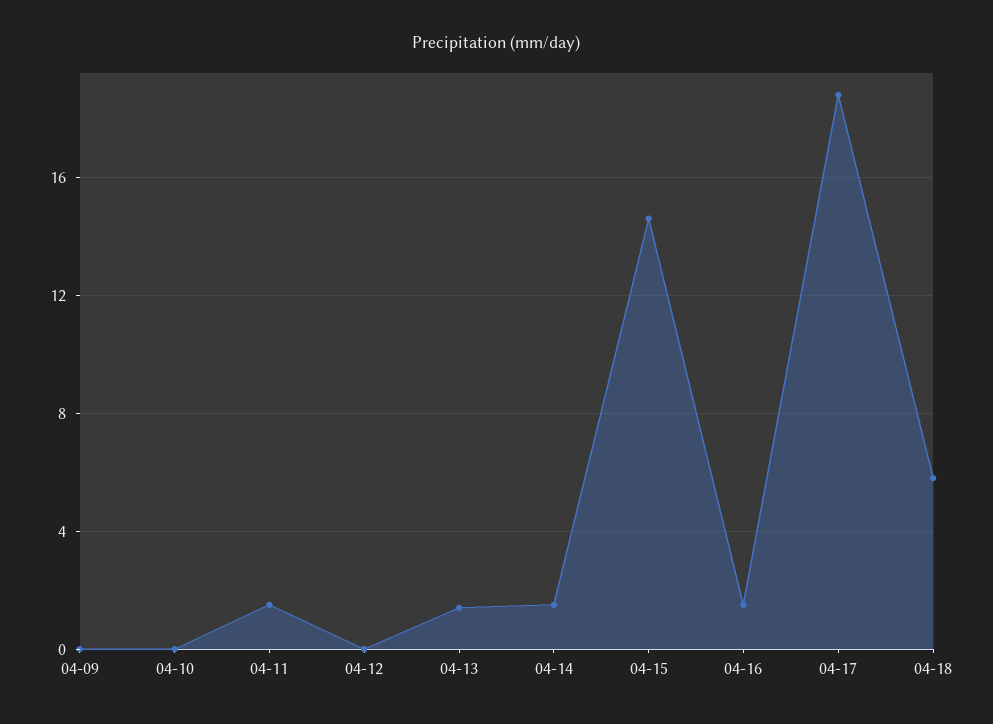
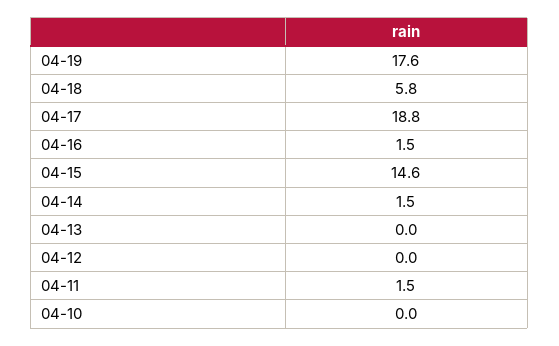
04-09: 0 -> none
04-13: 1.5 -> 0
04-19: none -> 17.6

